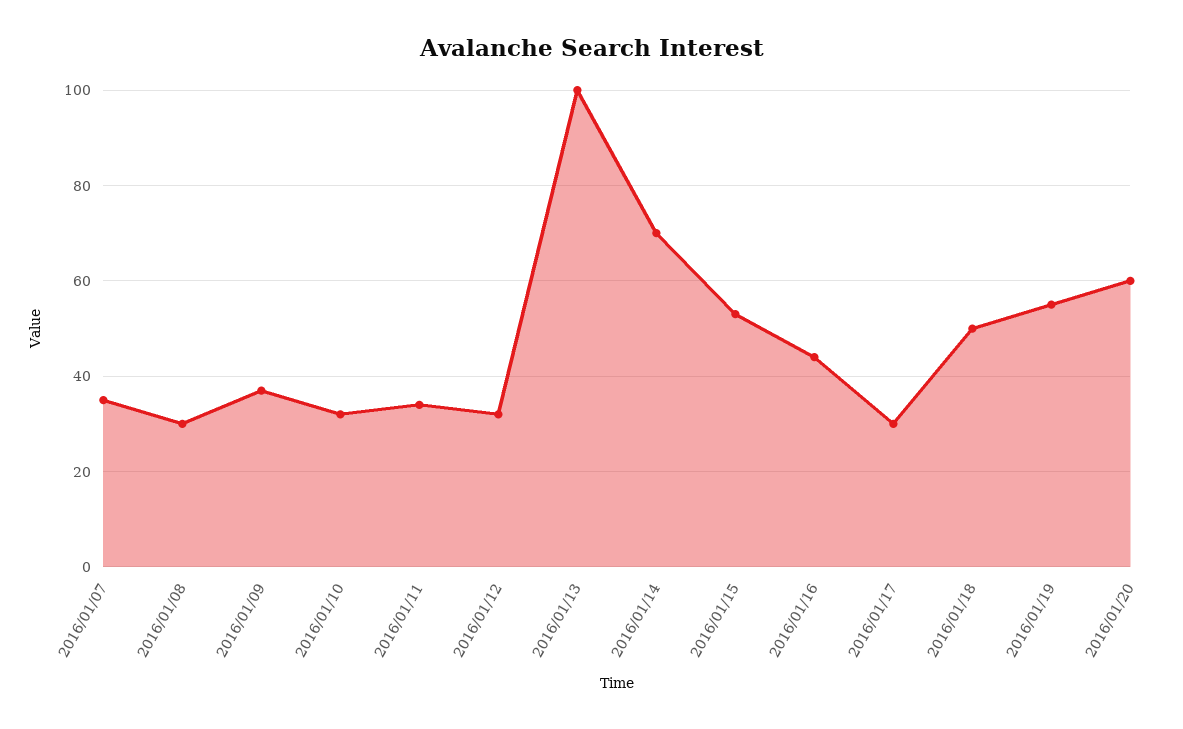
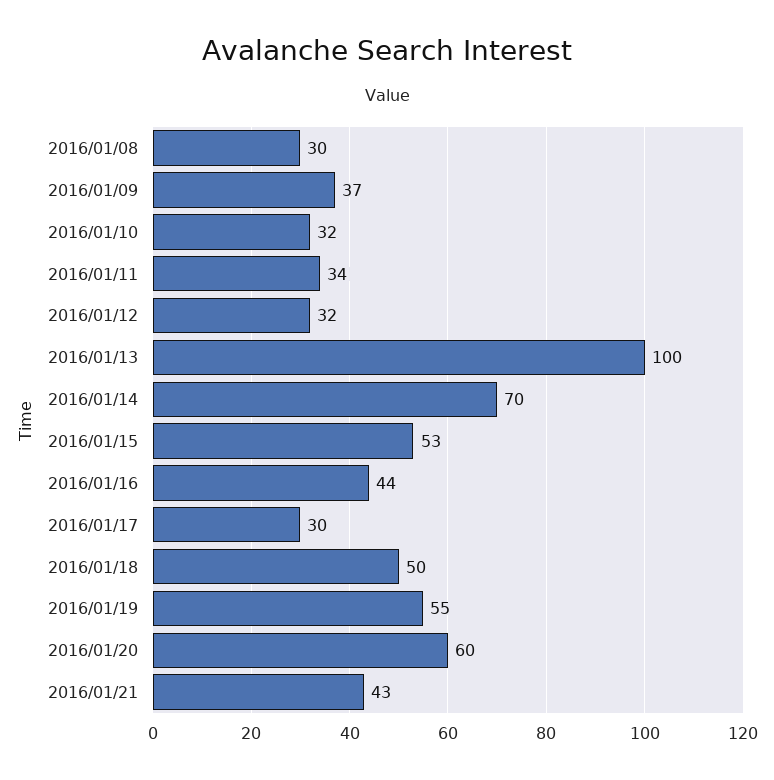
2016/01/07: 35 -> none
2016/01/21: none -> 43

